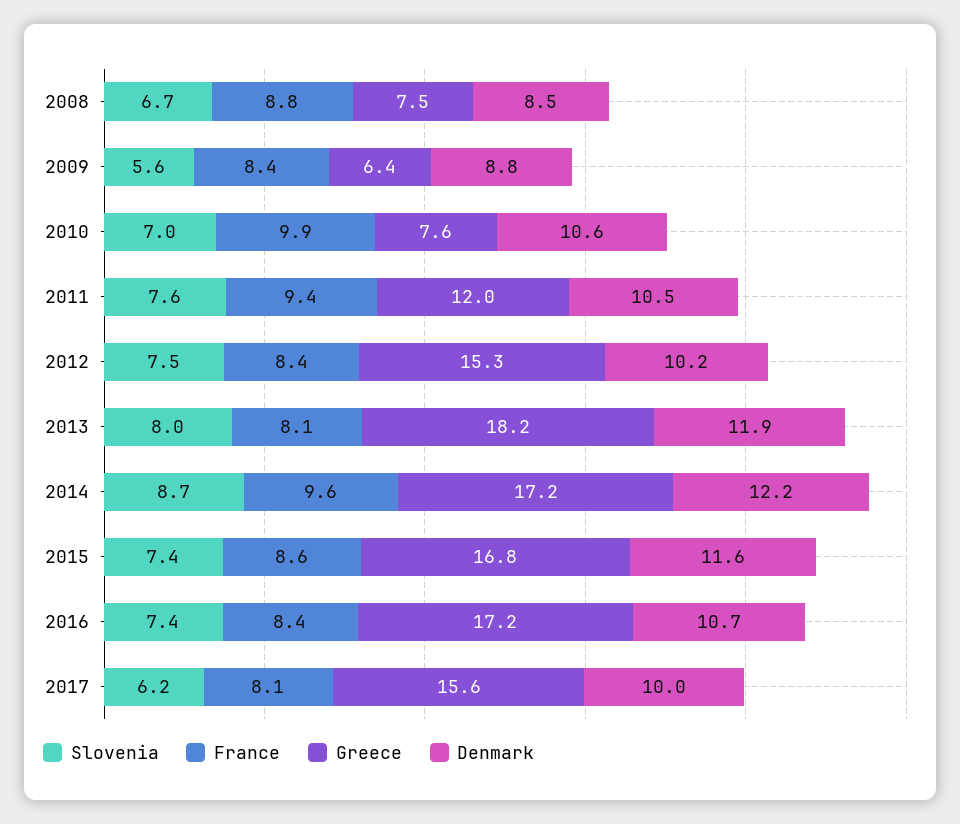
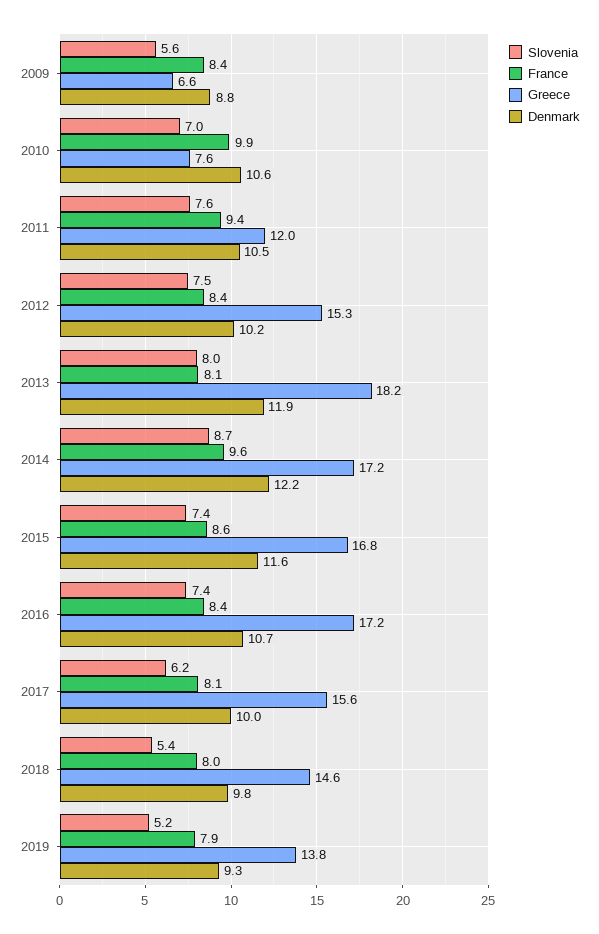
Slovenia, 2008: 6.7 -> none
France, 2008: 8.8 -> none
Greece, 2008: 7.5 -> none
Denmark, 2008: 8.5 -> none
Greece, 2009: 6.4 -> 6.6
Slovenia, 2018: none -> 5.4
France, 2018: none -> 8
Greece, 2018: none -> 14.6
Denmark, 2018: none -> 9.8
Slovenia, 2019: none -> 5.2
France, 2019: none -> 7.9
Greece, 2019: none -> 13.8
Denmark, 2019: none -> 9.3

